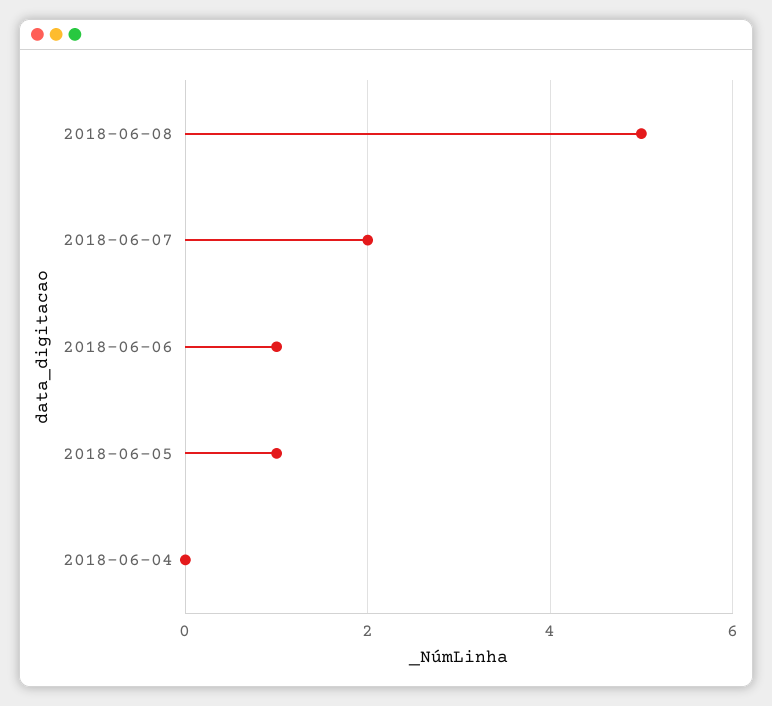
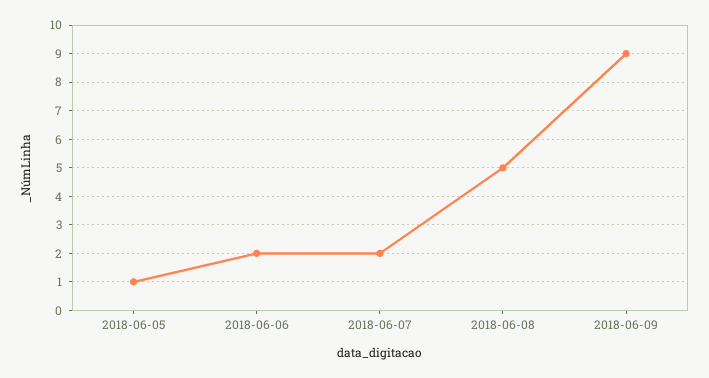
2018-06-06: 1 -> 2
2018-06-04: 0 -> none
2018-06-09: none -> 9

